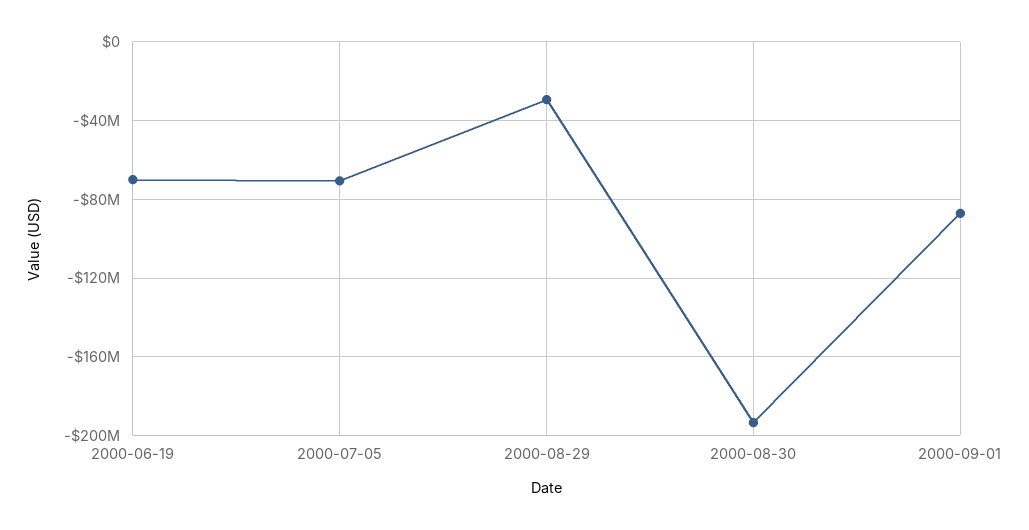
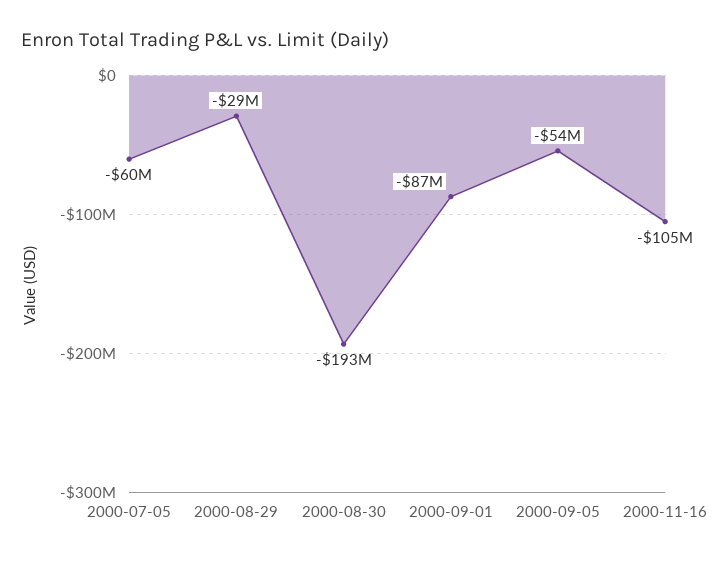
2000-06-19: -70000000 -> none
2000-07-05: -70000000 -> -60000000
2000-09-05: none -> -54000000
2000-11-16: none -> -105000000

